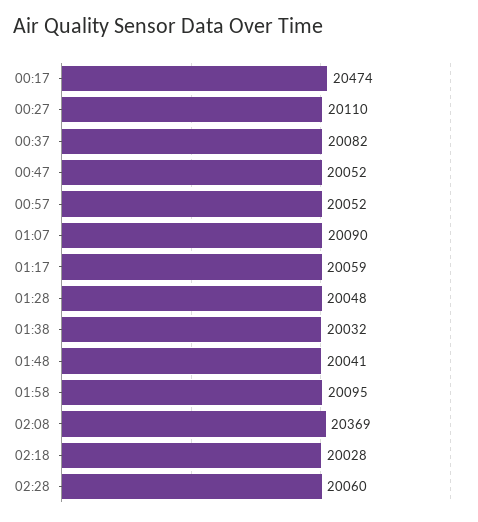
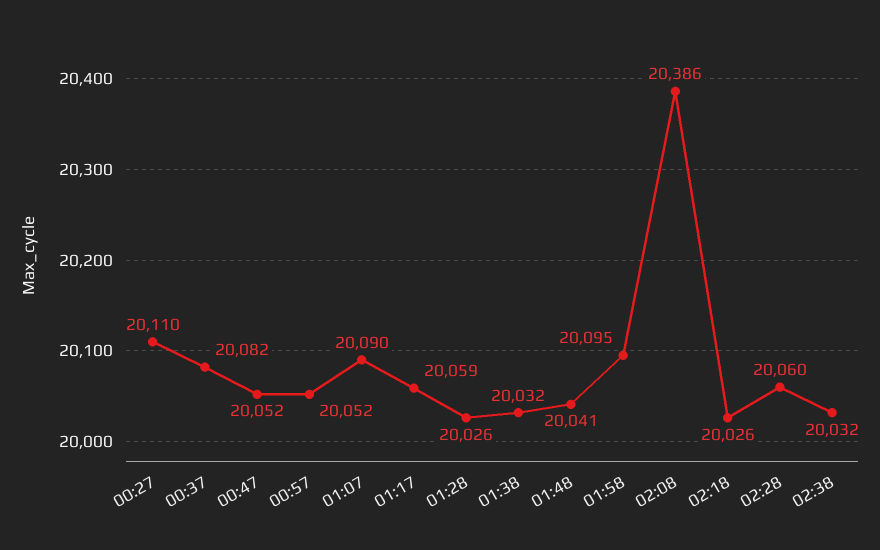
00:17: 20474 -> none
01:28: 20048 -> 20026
02:08: 20369 -> 20386
02:18: 20028 -> 20026
02:38: none -> 20032

